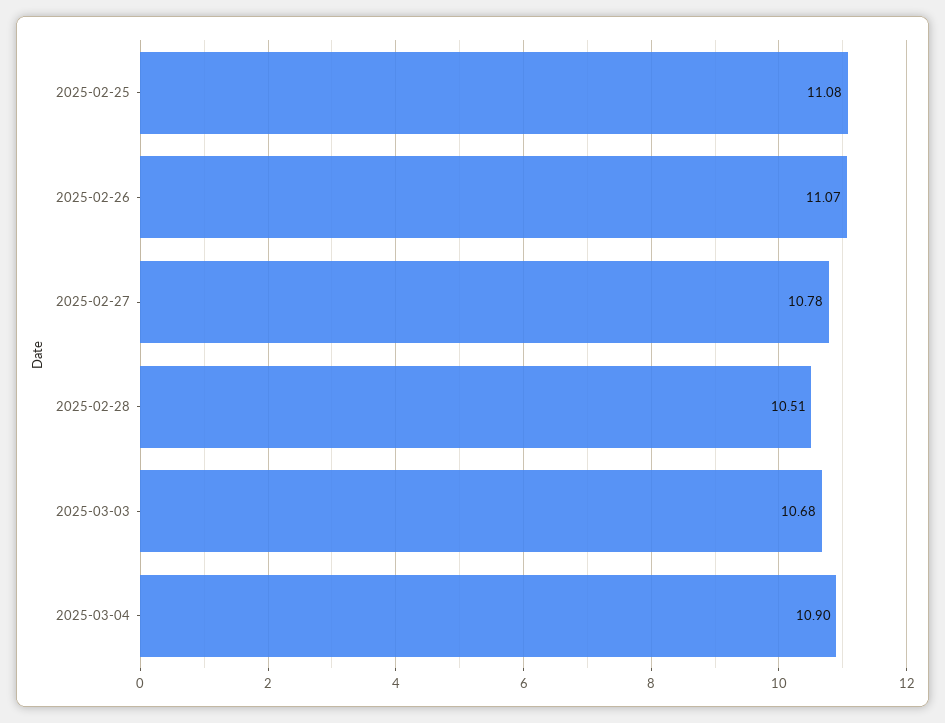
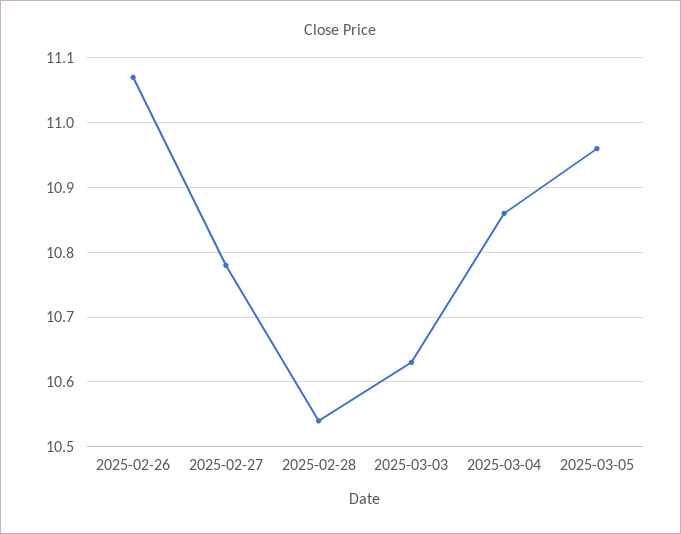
2025-02-25: 11.08 -> none
2025-02-28: 10.51 -> 10.54
2025-03-03: 10.68 -> 10.63
2025-03-04: 10.9 -> 10.86
2025-03-05: none -> 10.96

